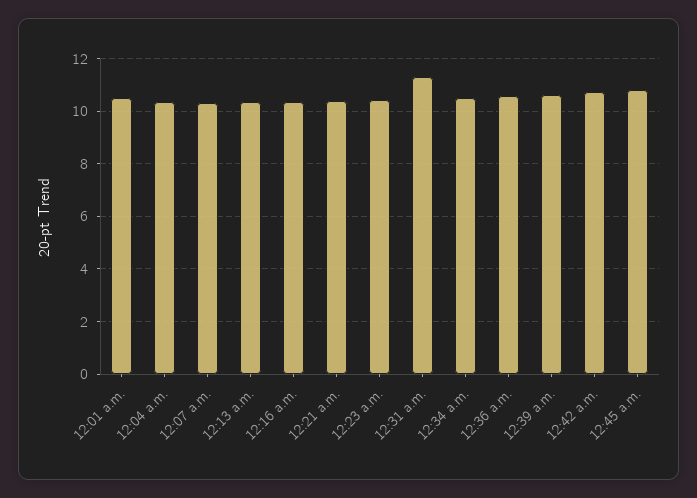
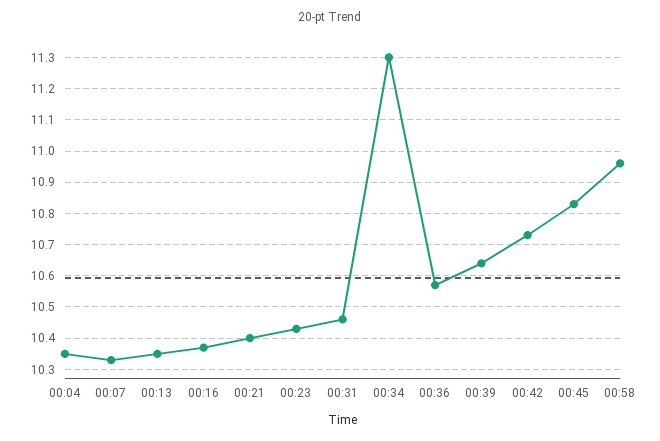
12:01 a.m.: 10.5 -> none
12:31 a.m.: 11.25 -> 10.45
12:34 a.m.: 10.5 -> 11.3
00:58: none -> 10.95

